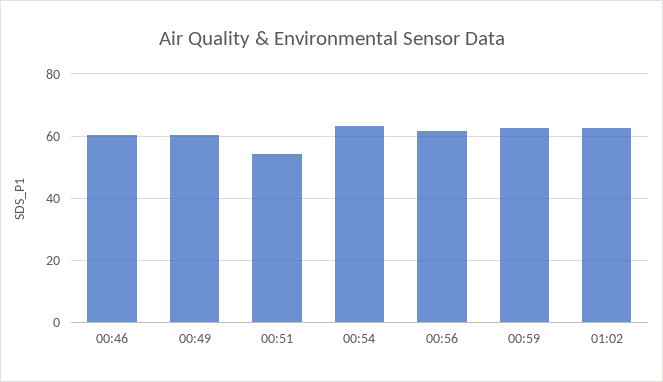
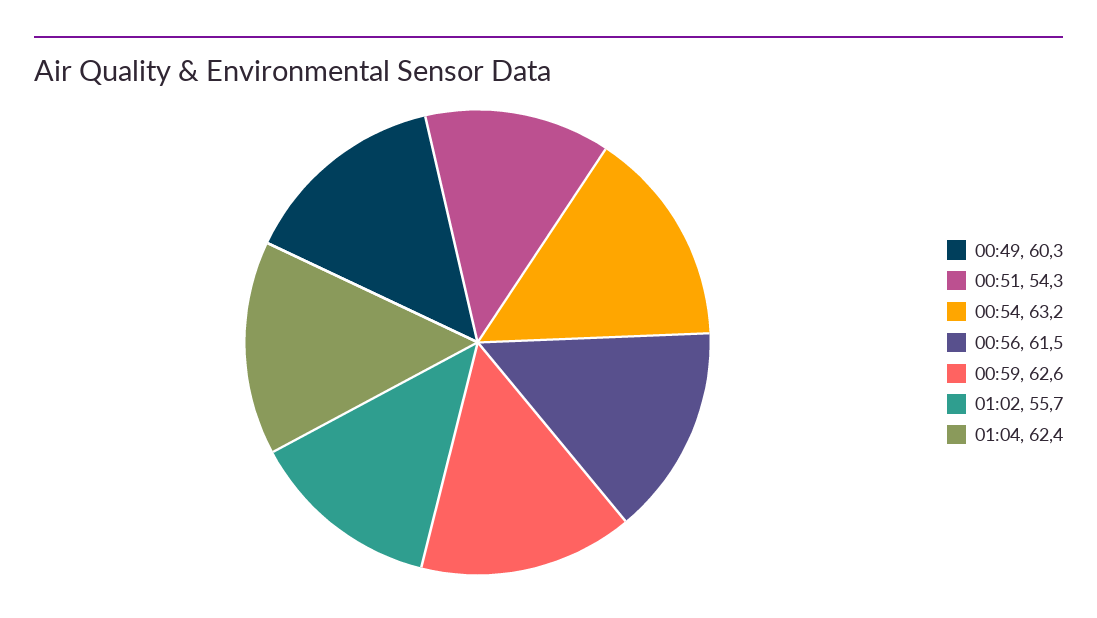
00:46: 60 -> none
01:02: 62 -> 55.7
01:04: none -> 62.4

